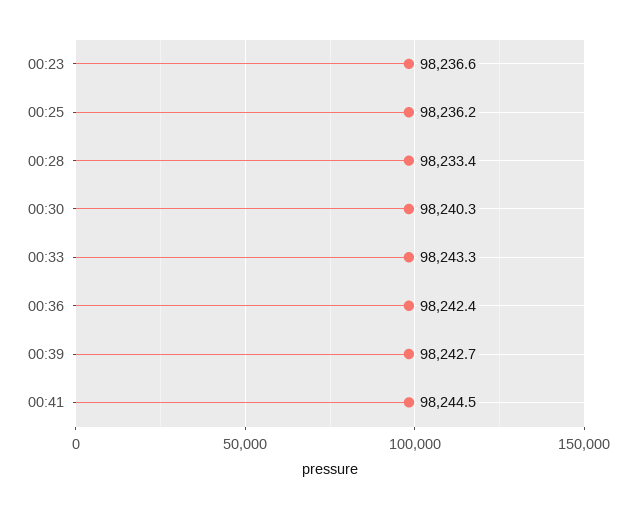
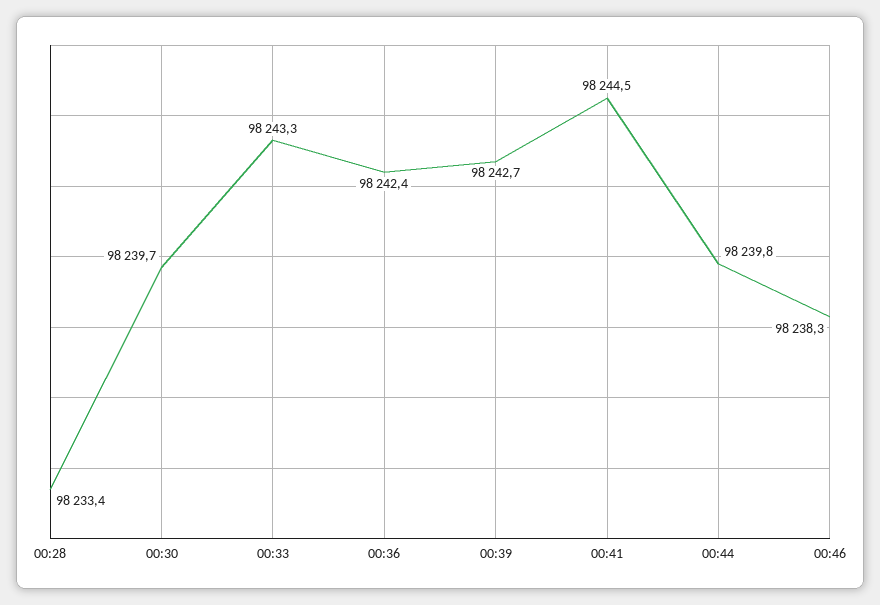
00:23: 98236.6 -> none
00:25: 98236.2 -> none
00:30: 98240.3 -> 98239.7
00:44: none -> 98239.8
00:46: none -> 98238.3

